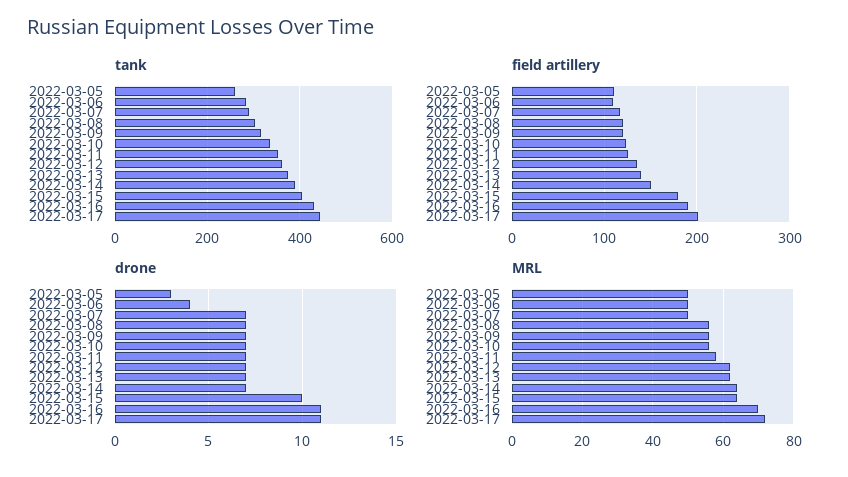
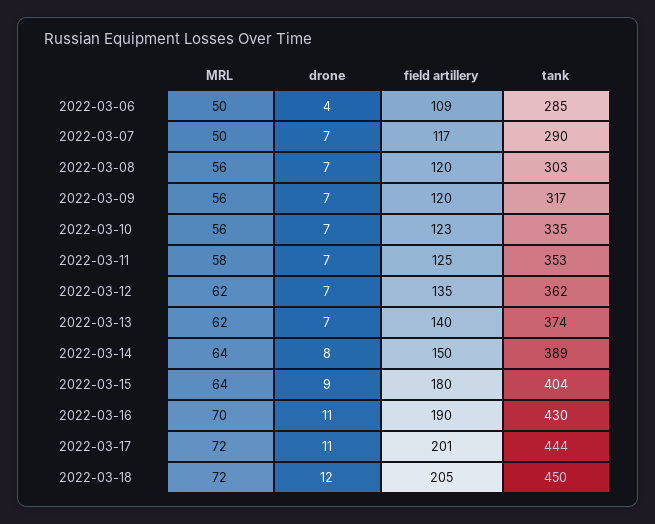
tank, 2022-03-05: 260 -> none
field artillery, 2022-03-05: 110 -> none
drone, 2022-03-05: 3 -> none
drone, 2022-03-14: 7 -> 8
drone, 2022-03-15: 10 -> 9
MRL, 2022-03-05: 50 -> none
MRL, 2022-03-18: none -> 72
drone, 2022-03-18: none -> 12
field artillery, 2022-03-18: none -> 205
tank, 2022-03-18: none -> 450

